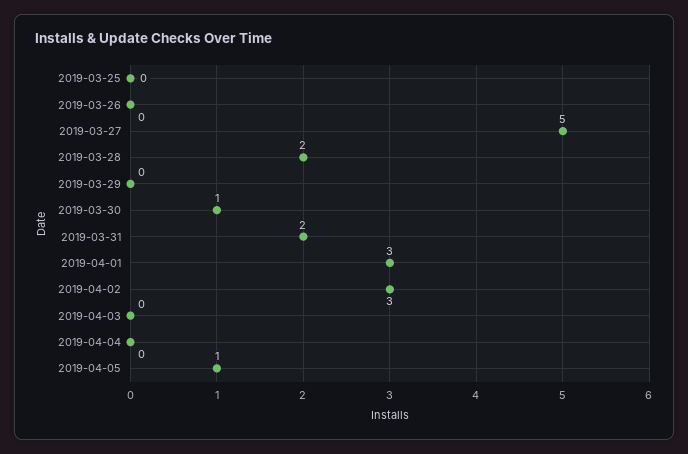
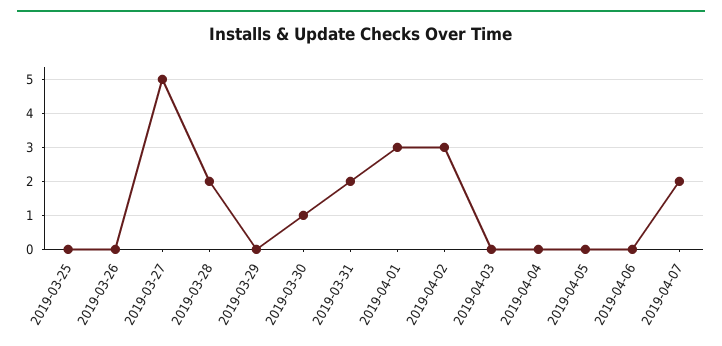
2019-04-05: 1 -> 0
2019-04-06: none -> 0
2019-04-07: none -> 2

